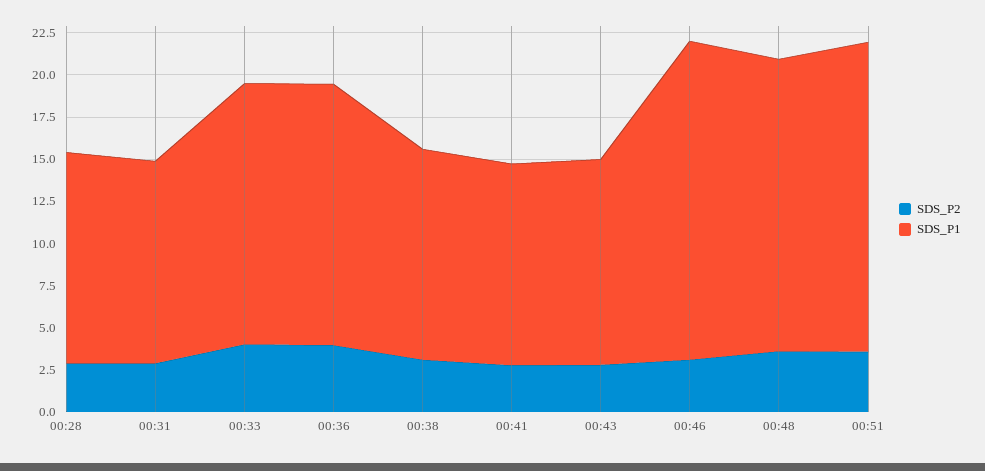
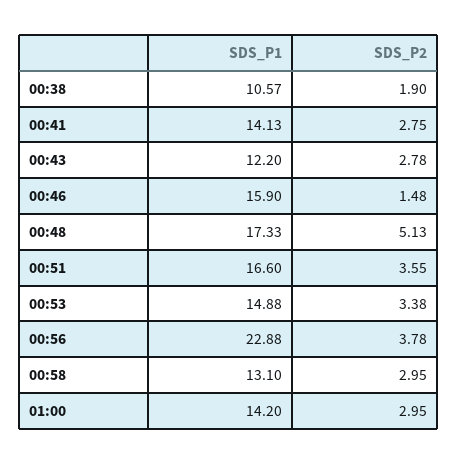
SDS_P2, 00:28: 3 -> none
SDS_P1, 00:28: 12.5 -> none
SDS_P2, 00:31: 3 -> none
SDS_P1, 00:31: 12 -> none
SDS_P2, 00:33: 4 -> none
SDS_P1, 00:33: 15.5 -> none
SDS_P2, 00:36: 4 -> none
SDS_P1, 00:36: 15.5 -> none
SDS_P2, 00:38: 3 -> 1.9
SDS_P1, 00:38: 12.5 -> 10.57
SDS_P1, 00:41: 12 -> 14.13
SDS_P2, 00:46: 3 -> 1.48
SDS_P1, 00:46: 19 -> 15.9
SDS_P2, 00:48: 3.5 -> 5.13
SDS_P1, 00:51: 18.5 -> 16.6
SDS_P1, 00:53: none -> 14.88
SDS_P2, 00:53: none -> 3.38
SDS_P1, 00:56: none -> 22.88
SDS_P2, 00:56: none -> 3.78
SDS_P1, 00:58: none -> 13.1
SDS_P2, 00:58: none -> 2.95
SDS_P1, 01:00: none -> 14.2
SDS_P2, 01:00: none -> 2.95

